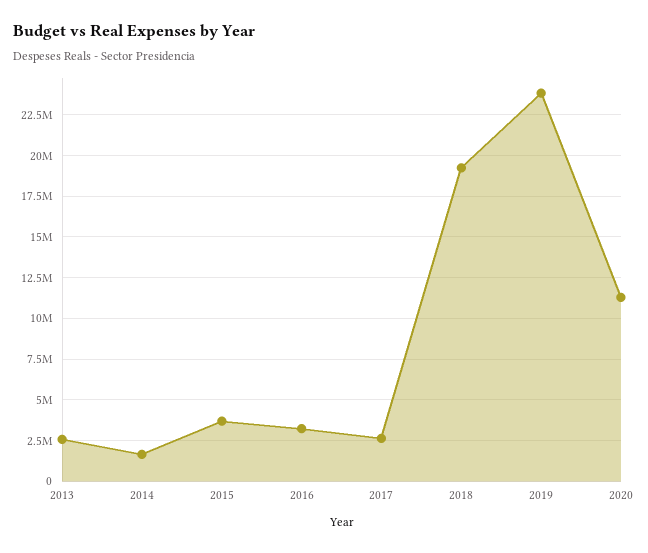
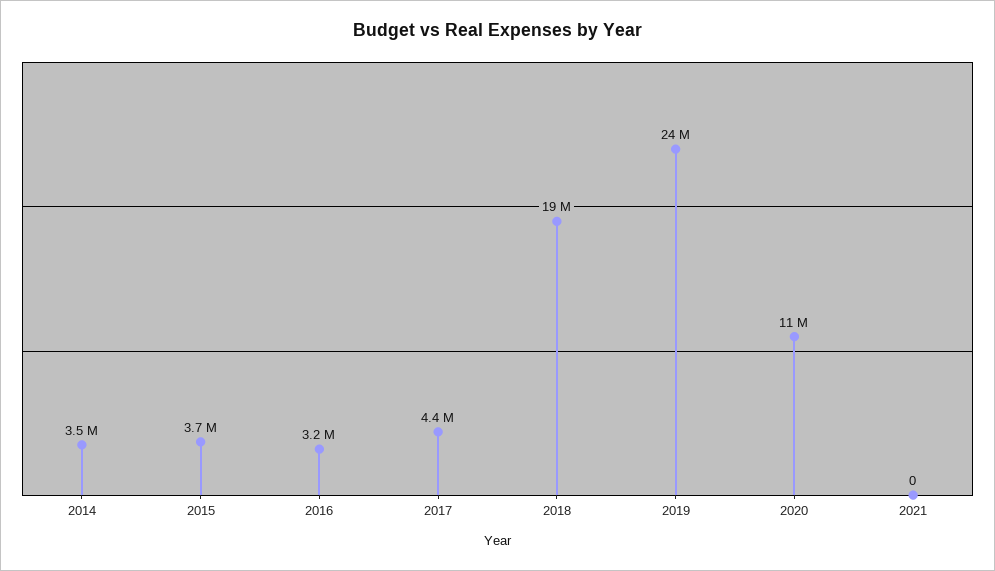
2013: 2500000 -> none
2014: 1500000 -> 3500000
2017: 2500000 -> 4400000
2021: none -> 0

